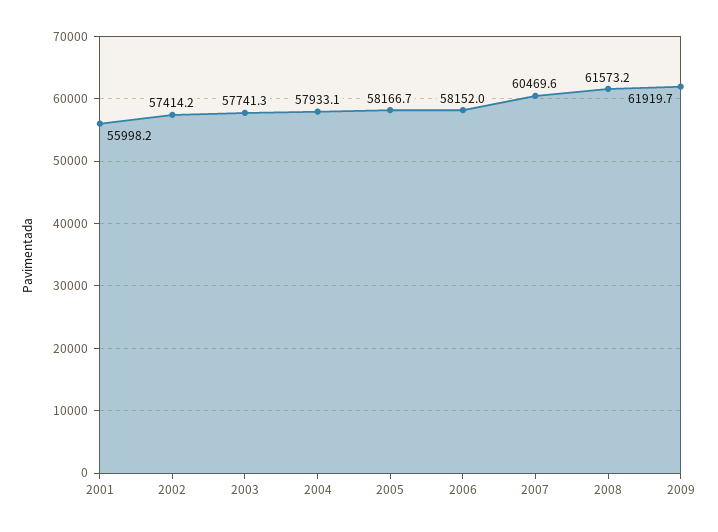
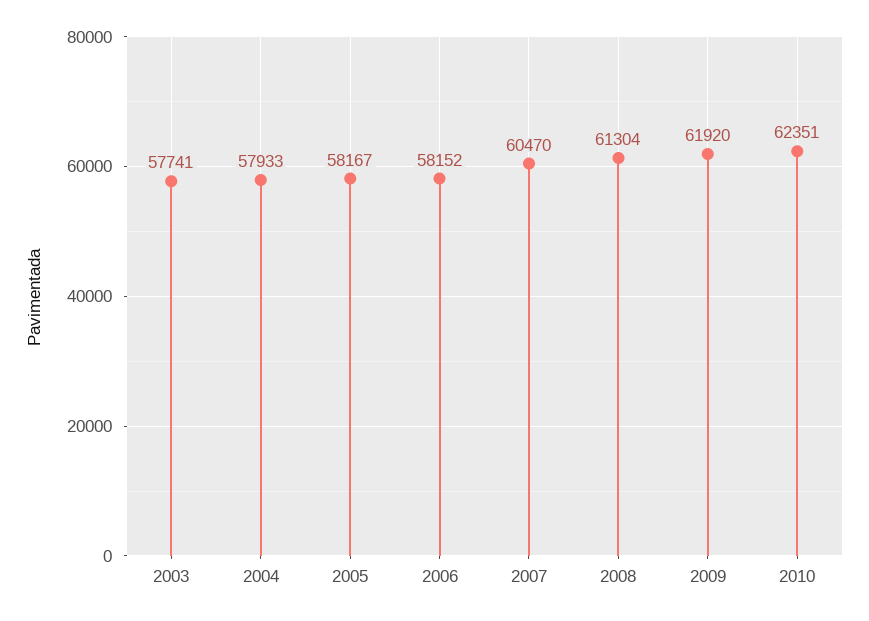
2001: 55998.2 -> none
2002: 57414.2 -> none
2008: 61573.2 -> 61304
2010: none -> 62351

